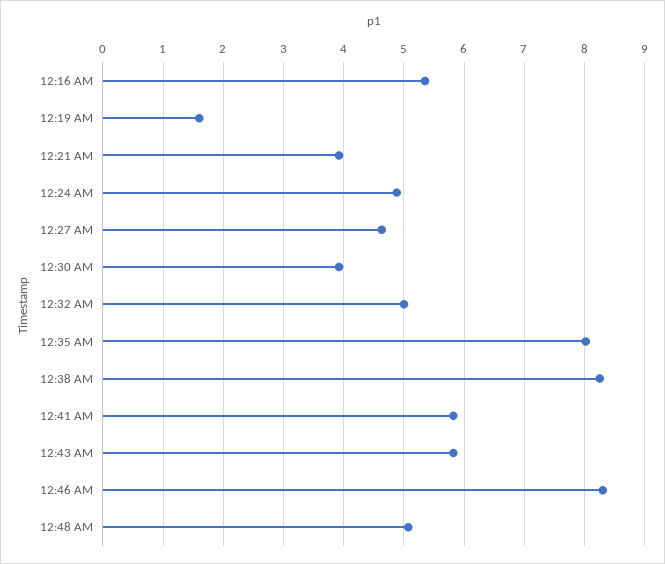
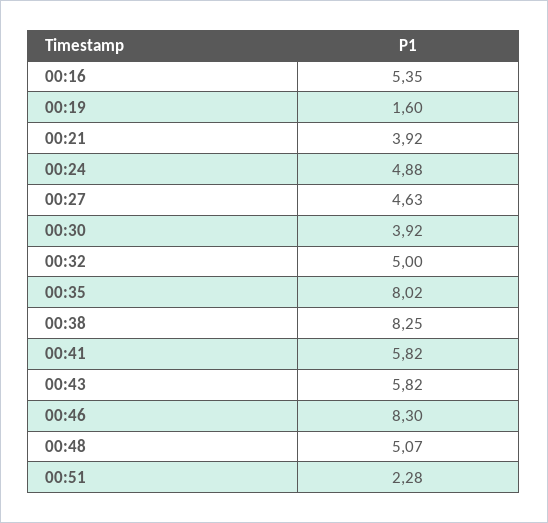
00:51: none -> 2.28

